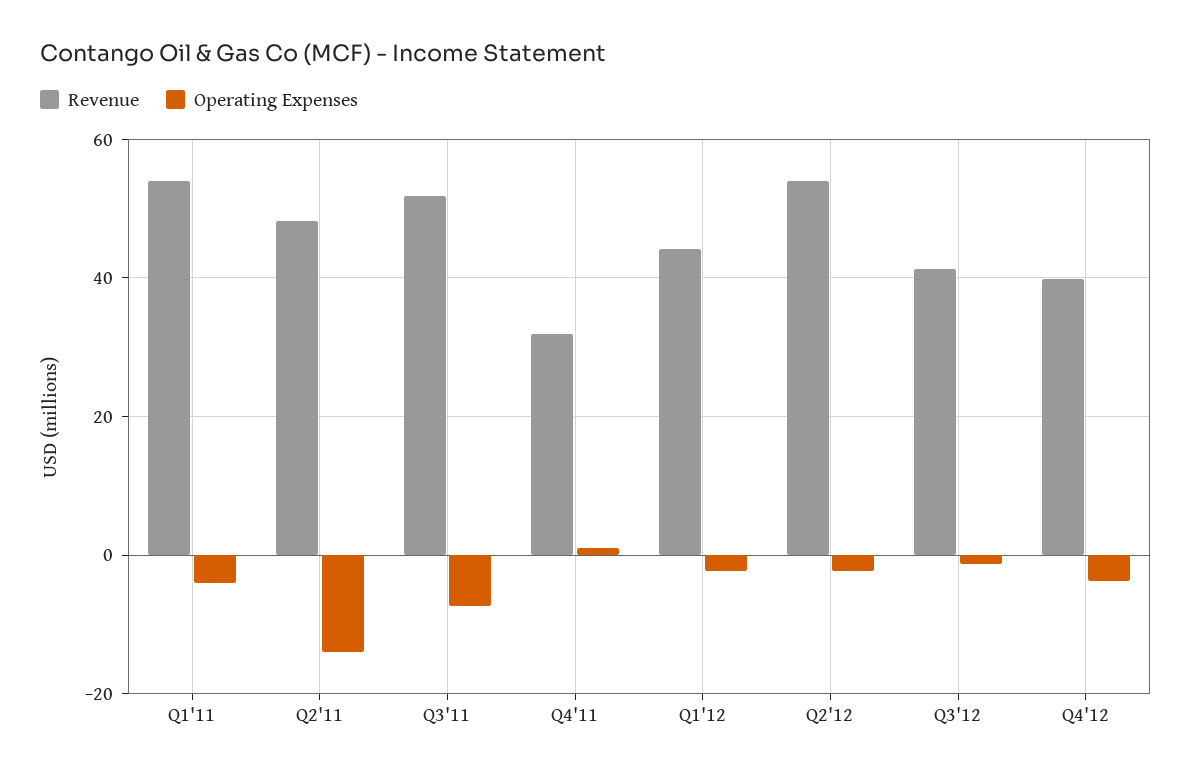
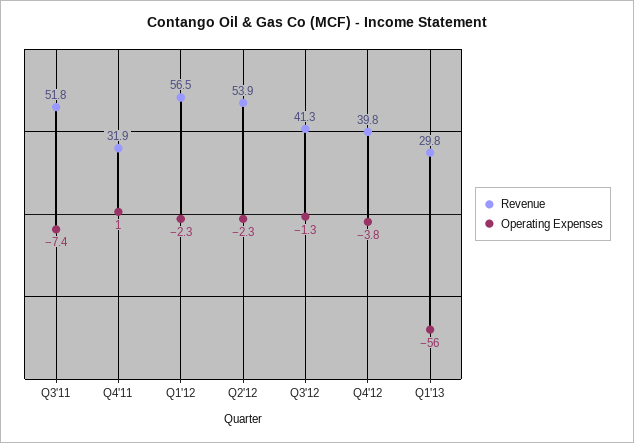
Revenue, Q1'11: 54 -> none
Operating Expenses, Q1'11: -4 -> none
Revenue, Q2'11: 48 -> none
Operating Expenses, Q2'11: -14 -> none
Revenue, Q1'12: 44 -> 56.5
Revenue, Q1'13: none -> 29.8
Operating Expenses, Q1'13: none -> -56

